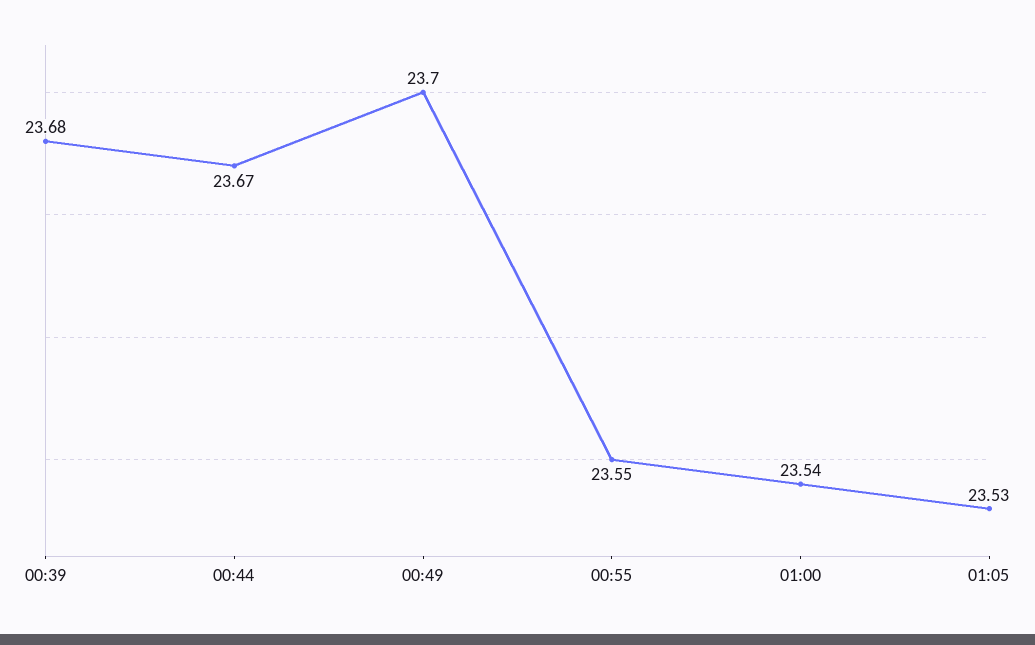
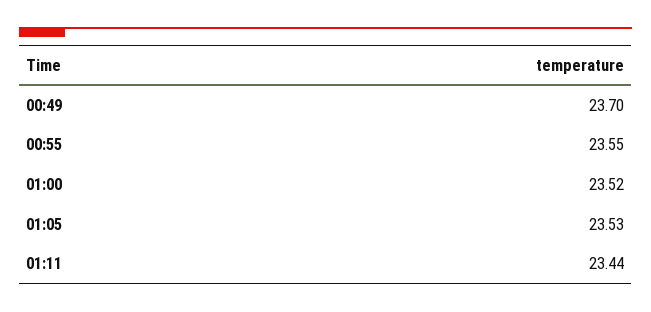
00:39: 23.68 -> none
00:44: 23.67 -> none
01:00: 23.54 -> 23.52
01:11: none -> 23.44

